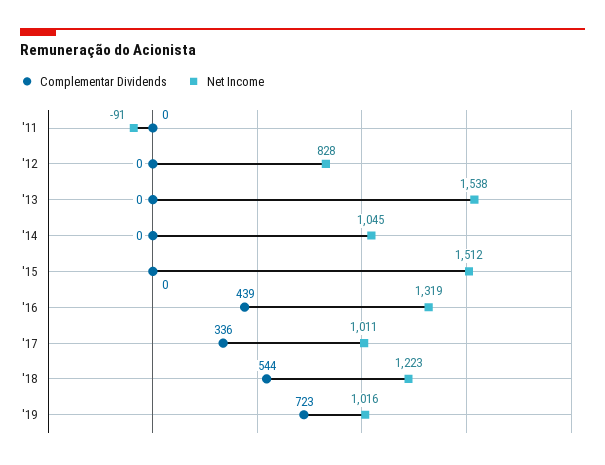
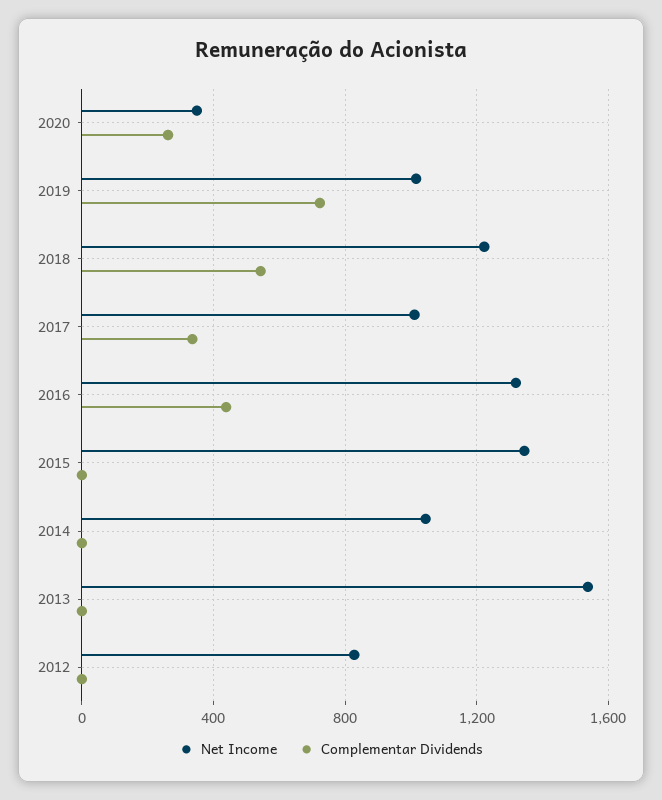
Complementar Dividends, '11: 0 -> none
Net Income, '11: -91 -> none
Net Income, '15: 1512 -> 1350
Net Income, 2020: none -> 350
Complementar Dividends, 2020: none -> 250

